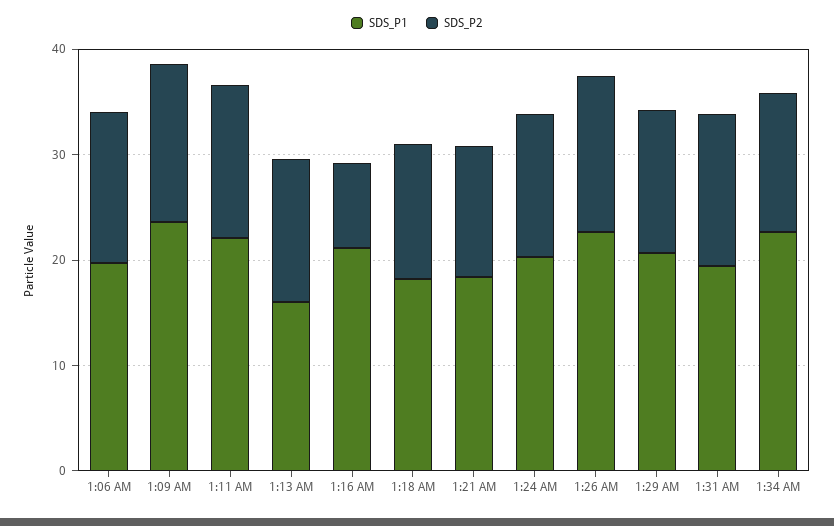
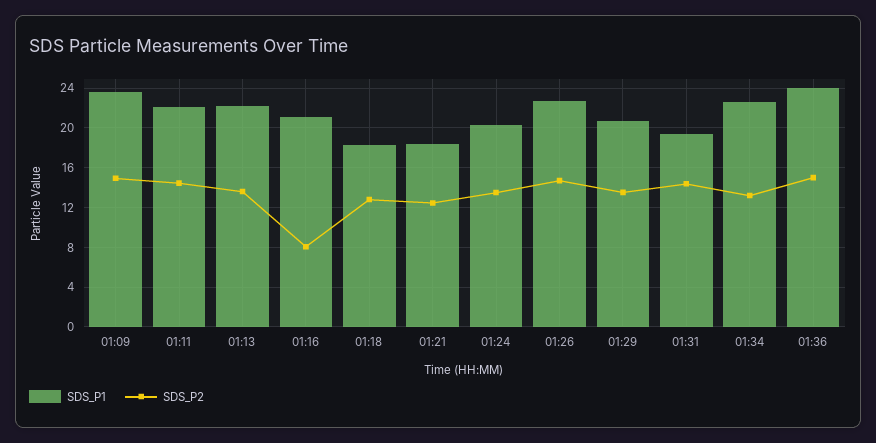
SDS_P1, 1:06 AM: 20 -> none
SDS_P2, 1:06 AM: 14 -> none
SDS_P1, 1:13 AM: 16 -> 22
SDS_P1, 01:36: none -> 24
SDS_P2, 01:36: none -> 15

